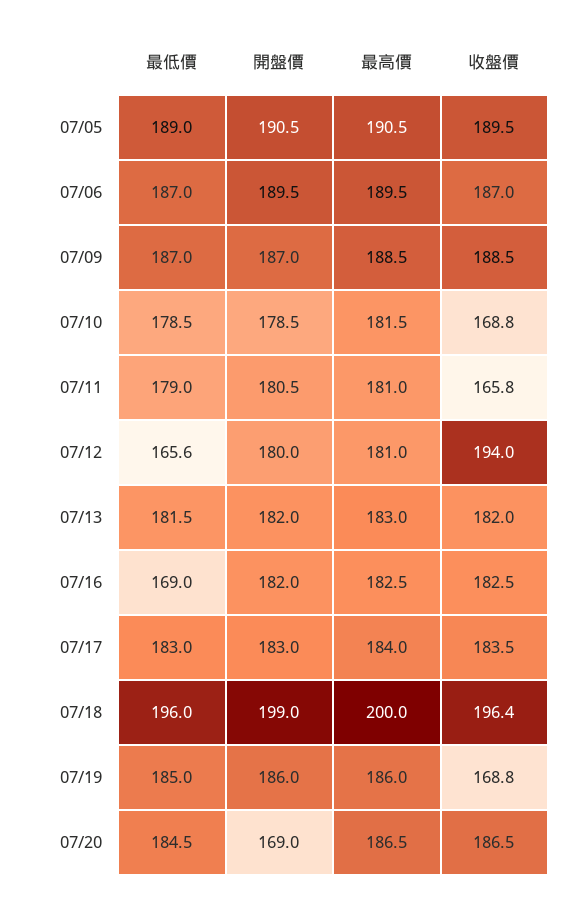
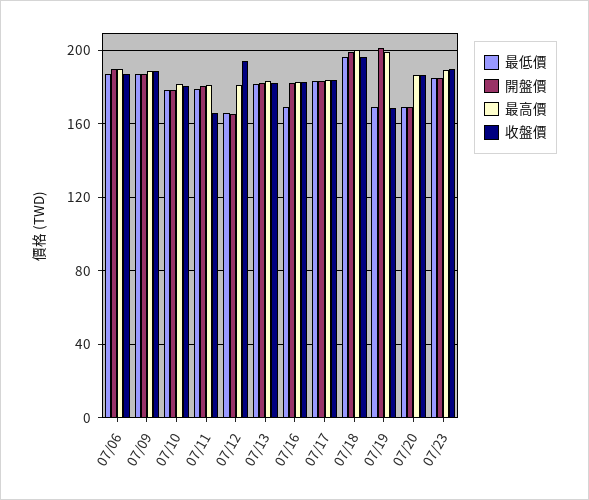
最低價, 07/05: 189 -> none
開盤價, 07/05: 190.5 -> none
最高價, 07/05: 190.5 -> none
收盤價, 07/05: 189.5 -> none
收盤價, 07/10: 168.8 -> 180
開盤價, 07/12: 180 -> 165
最低價, 07/19: 185 -> 170
開盤價, 07/19: 186 -> 200
最高價, 07/19: 186 -> 200
最低價, 07/20: 184.5 -> 170
最低價, 07/23: none -> 185
開盤價, 07/23: none -> 185
最高價, 07/23: none -> 190
收盤價, 07/23: none -> 190

